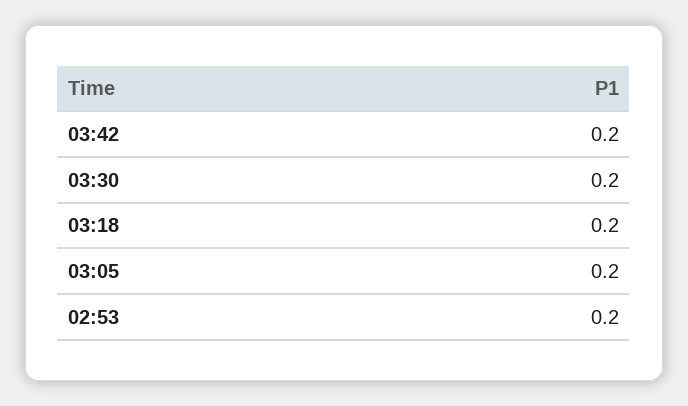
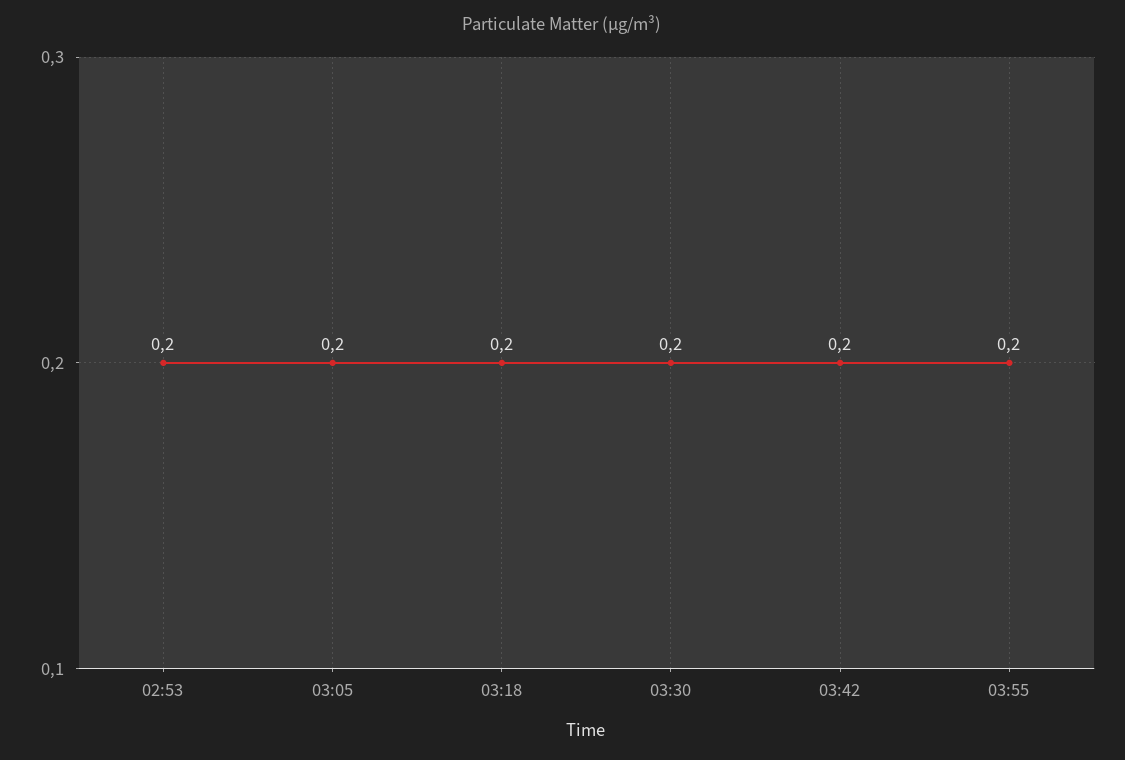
03:55: none -> 0.2

